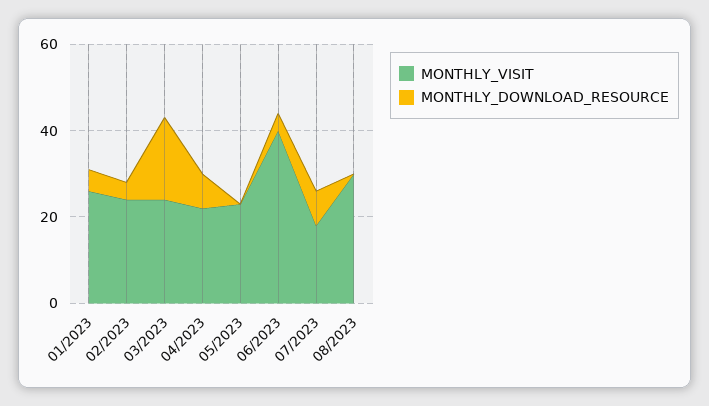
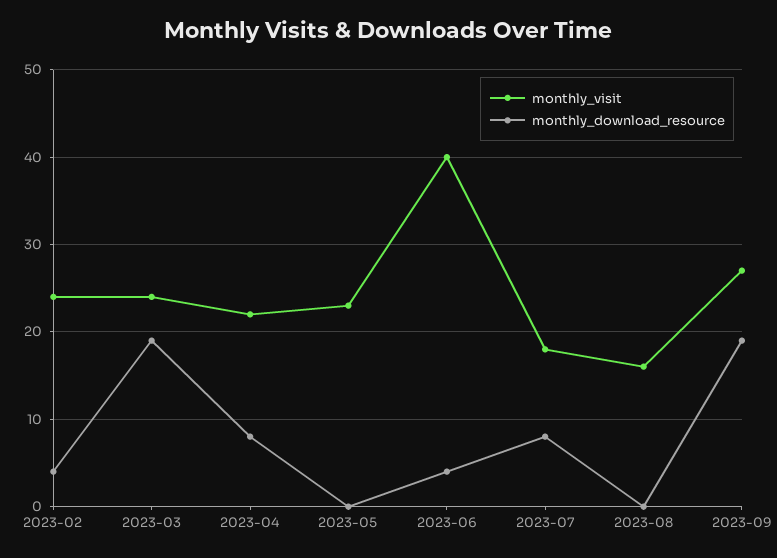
MONTHLY_VISIT, 01/2023: 25 -> none
MONTHLY_DOWNLOAD_RESOURCE, 01/2023: 5 -> none
MONTHLY_VISIT, 08/2023: 30 -> 16
MONTHLY_VISIT, 2023-09: none -> 27
MONTHLY_DOWNLOAD_RESOURCE, 2023-09: none -> 19

